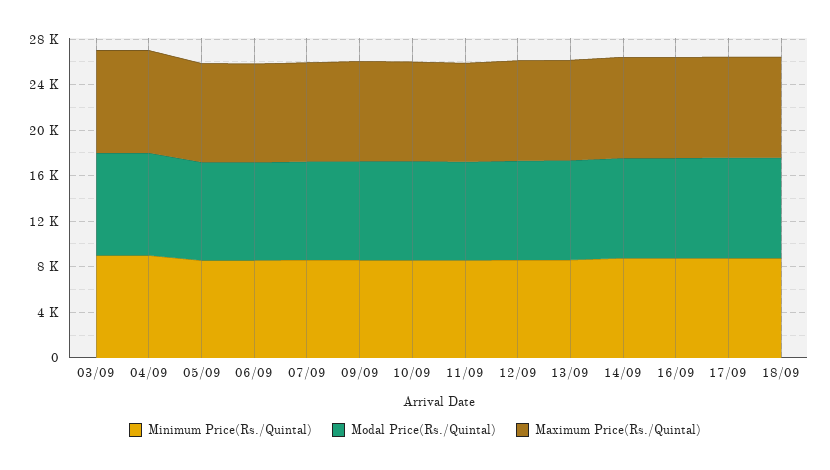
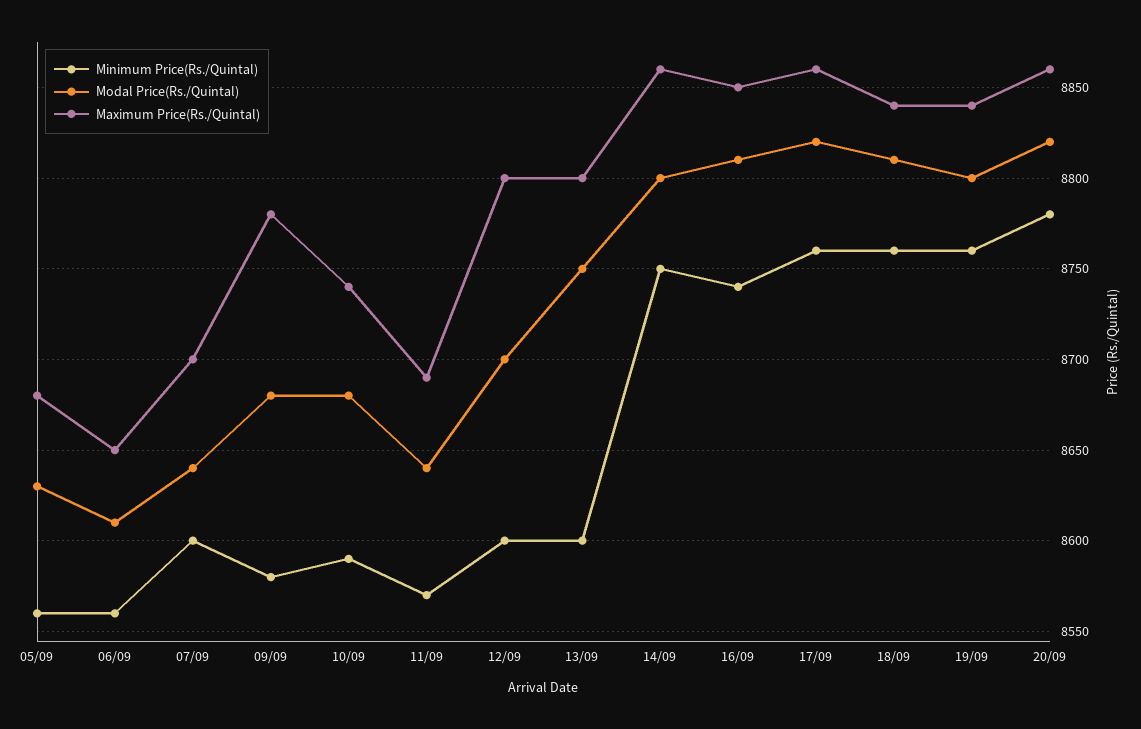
Minimum Price(Rs./Quintal), 03/09: 9000 -> none
Modal Price(Rs./Quintal), 03/09: 9000 -> none
Maximum Price(Rs./Quintal), 03/09: 9000 -> none
Minimum Price(Rs./Quintal), 04/09: 9000 -> none
Modal Price(Rs./Quintal), 04/09: 9000 -> none
Maximum Price(Rs./Quintal), 04/09: 9000 -> none
Minimum Price(Rs./Quintal), 19/09: none -> 8760
Modal Price(Rs./Quintal), 19/09: none -> 8800
Maximum Price(Rs./Quintal), 19/09: none -> 8840
Minimum Price(Rs./Quintal), 20/09: none -> 8780
Modal Price(Rs./Quintal), 20/09: none -> 8820
Maximum Price(Rs./Quintal), 20/09: none -> 8860

